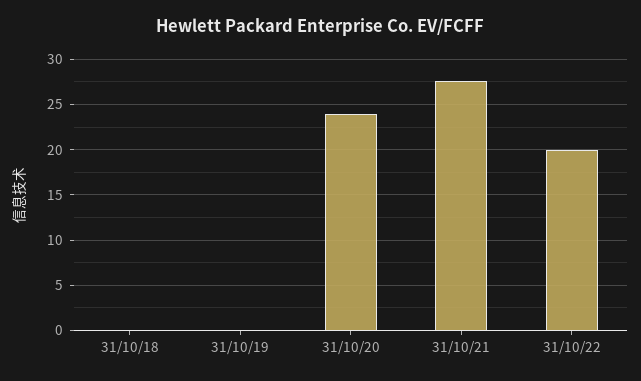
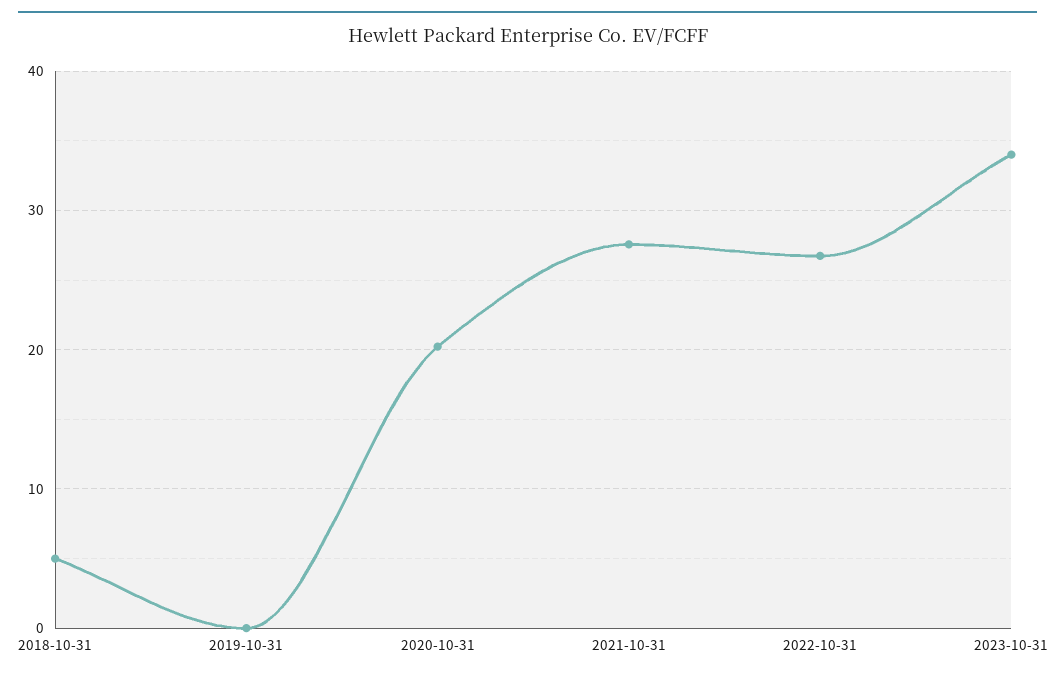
31/10/18: 0 -> 5
31/10/20: 24 -> 20
31/10/22: 20 -> 27
2023-10-31: none -> 34

